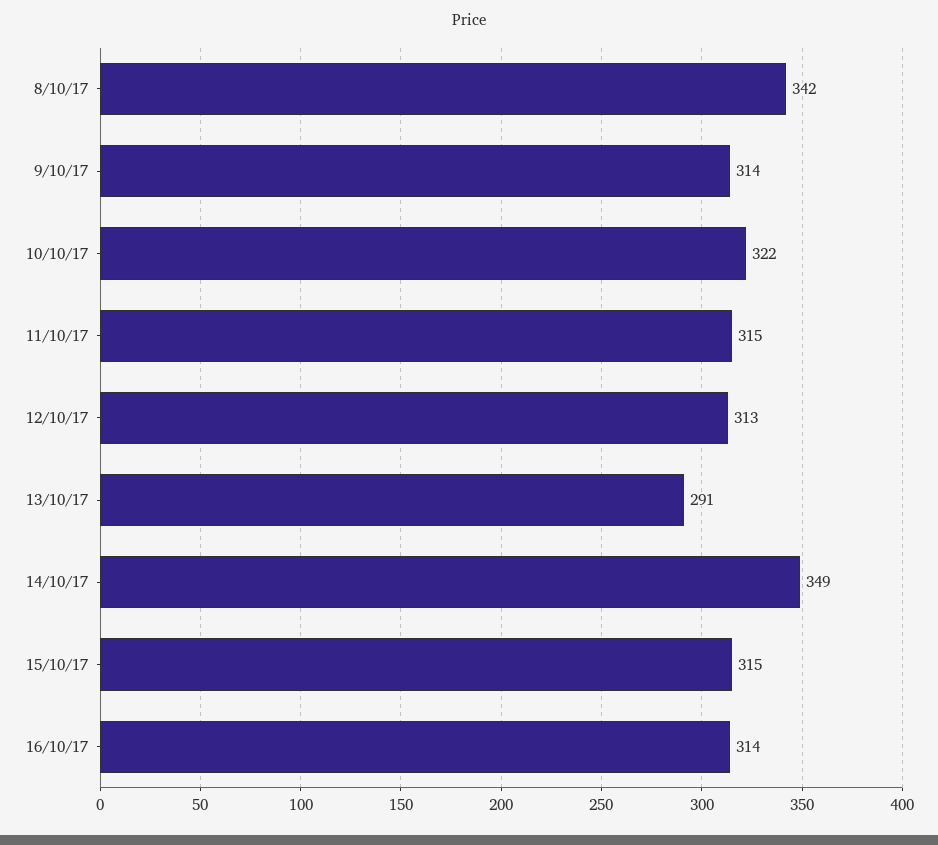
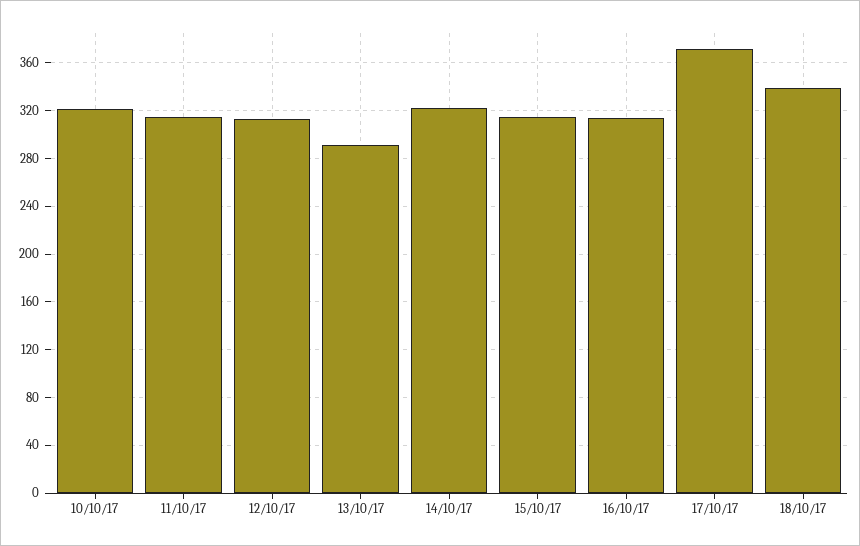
8/10/17: 342 -> none
9/10/17: 314 -> none
14/10/17: 349 -> 320
17/10/17: none -> 370
18/10/17: none -> 340

